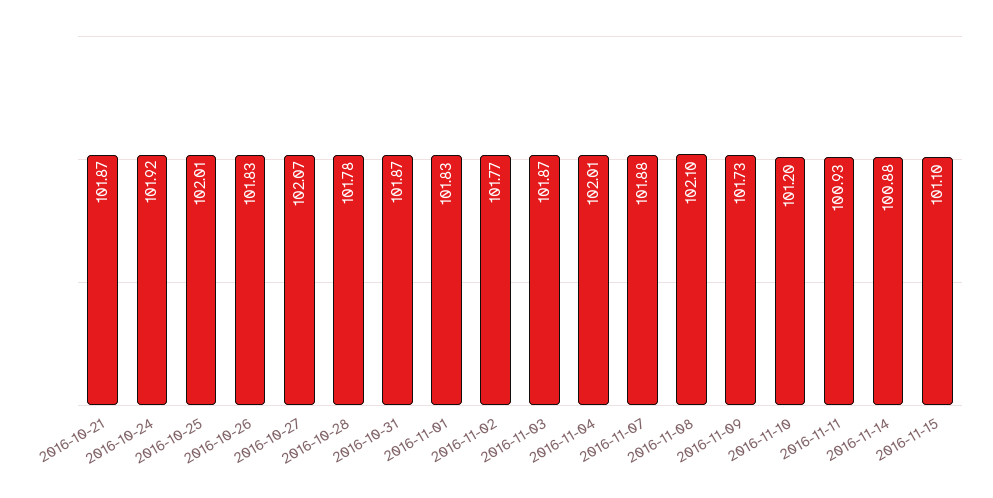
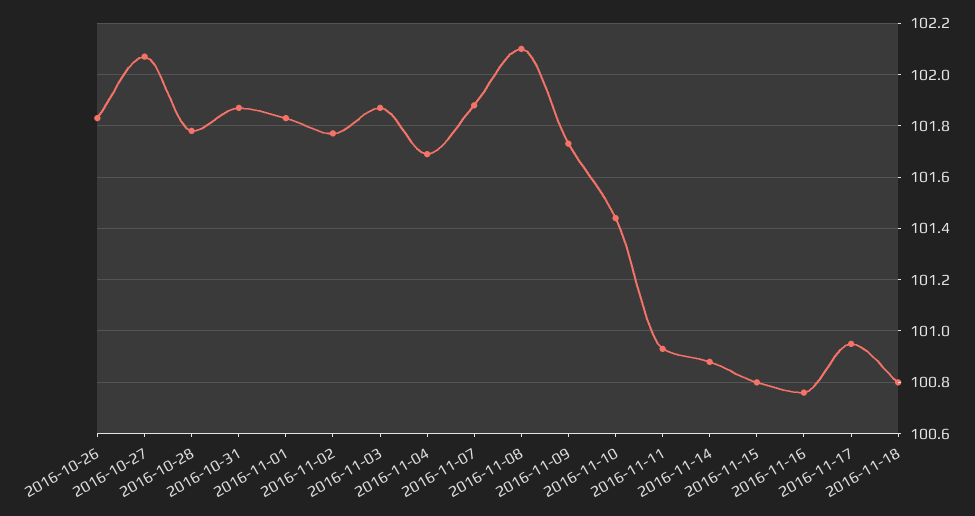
2016-10-21: 101.87 -> none
2016-10-24: 101.92 -> none
2016-10-25: 102.01 -> none
2016-11-04: 102.01 -> 101.7
2016-11-10: 101.2 -> 101.45
2016-11-15: 101.1 -> 100.8
2016-11-16: none -> 100.75
2016-11-17: none -> 100.95
2016-11-18: none -> 100.8

